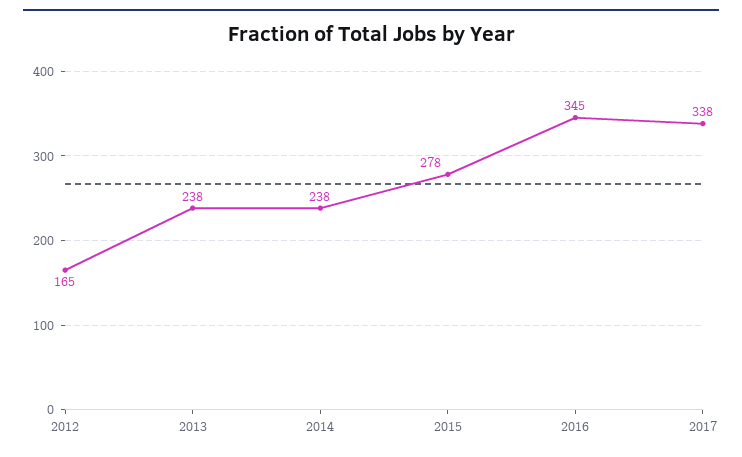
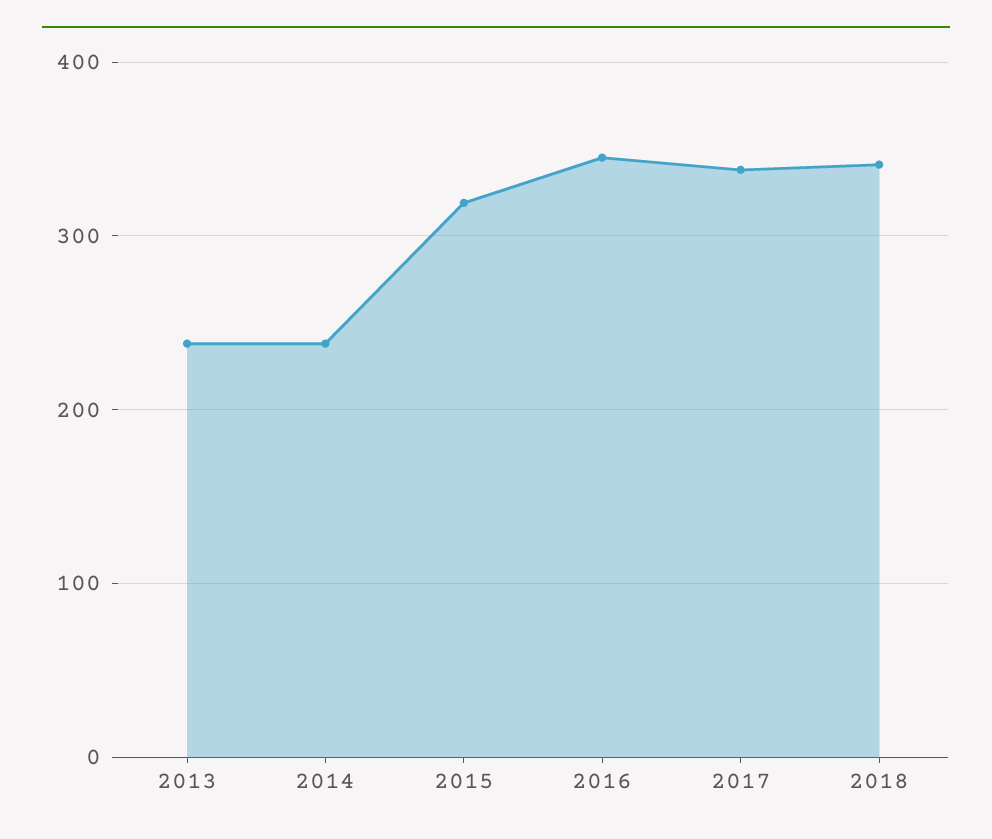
2012: 165 -> none
2015: 278 -> 320
2018: none -> 340

